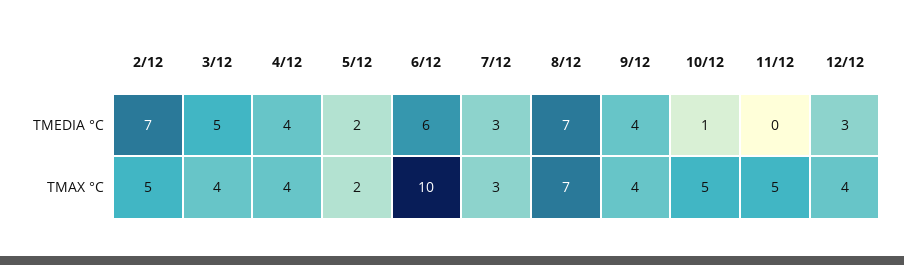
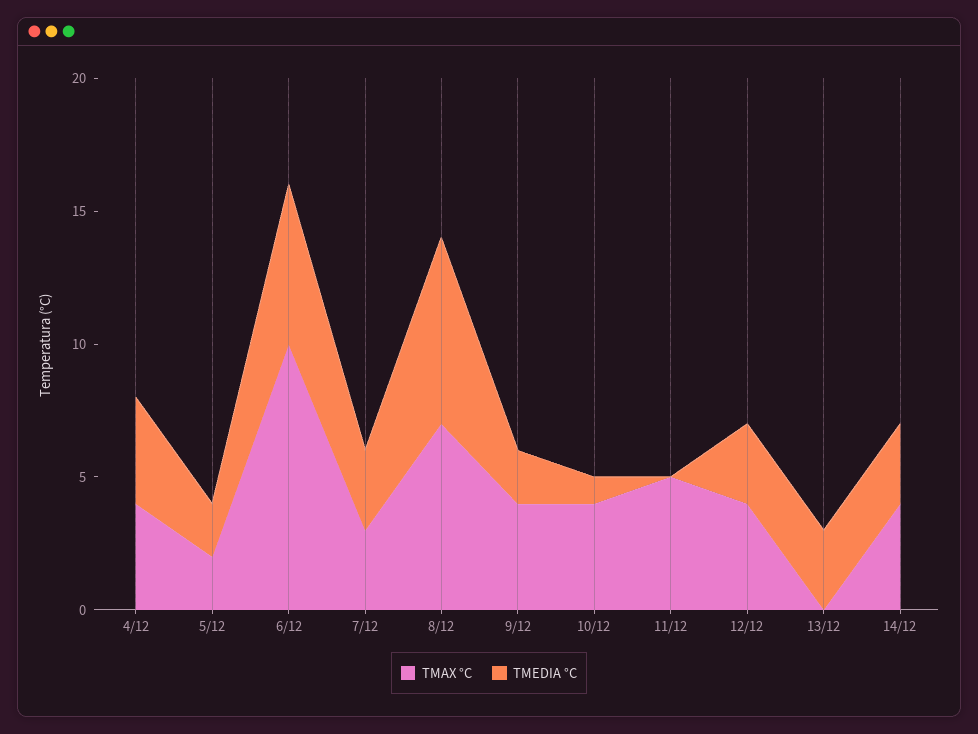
TMEDIA °C, 2/12: 7 -> none
TMEDIA °C, 3/12: 5 -> none
TMEDIA °C, 9/12: 4 -> 2
TMAX °C, 2/12: 5 -> none
TMAX °C, 3/12: 4 -> none
TMAX °C, 10/12: 5 -> 4
TMAX °C, 13/12: none -> 0
TMEDIA °C, 13/12: none -> 3
TMAX °C, 14/12: none -> 4
TMEDIA °C, 14/12: none -> 3

